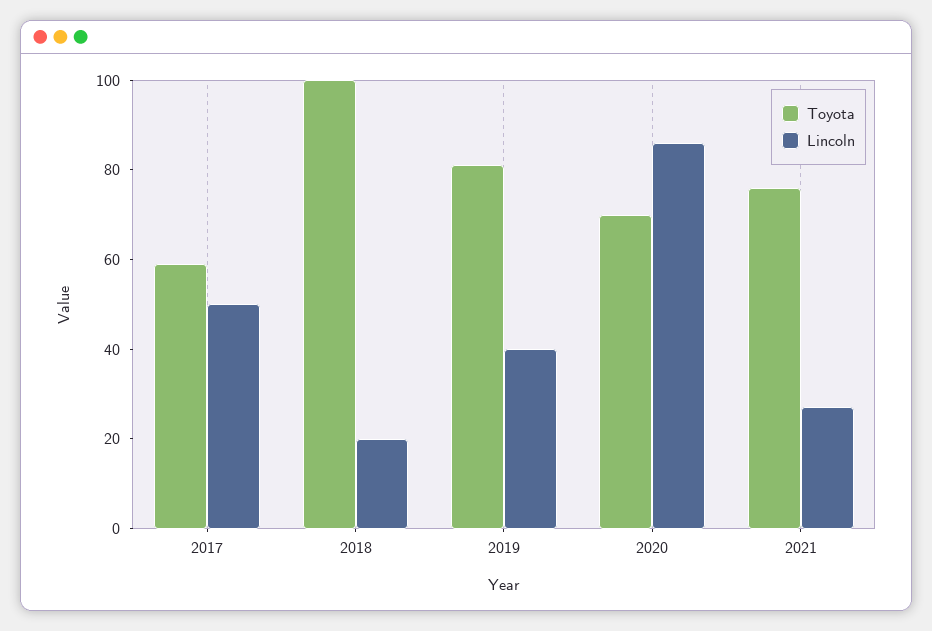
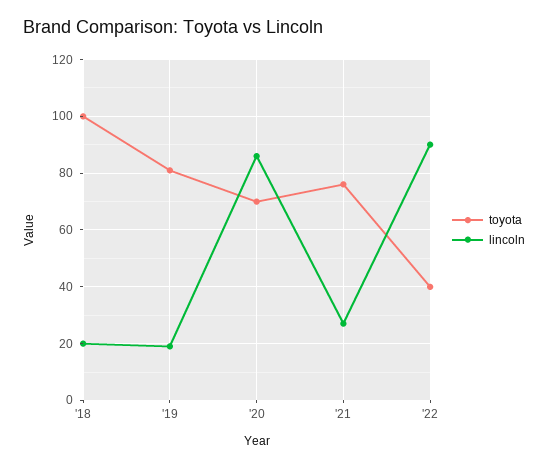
Toyota, 2017: 60 -> none
Lincoln, 2017: 50 -> none
Lincoln, 2019: 40 -> 20
Toyota, '22: none -> 40
Lincoln, '22: none -> 90

